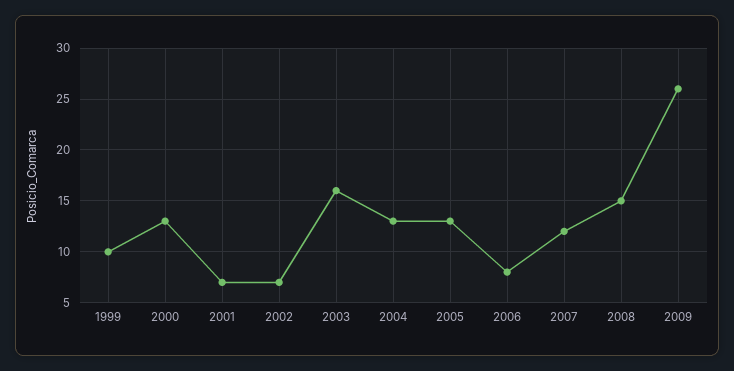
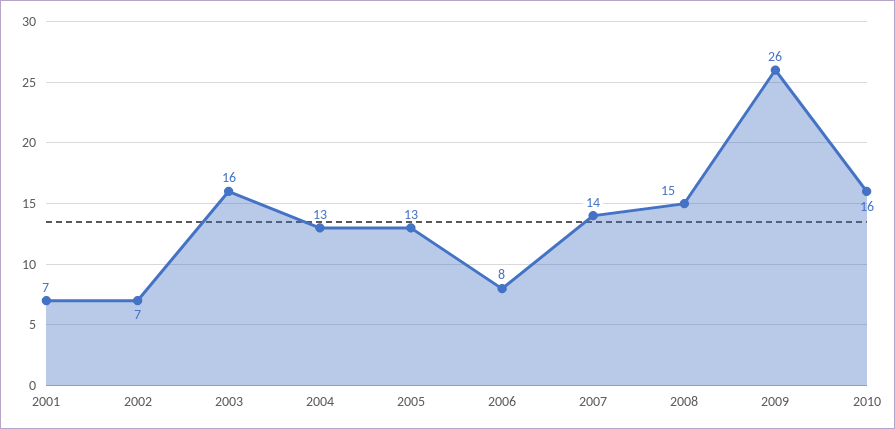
1999: 10 -> none
2000: 13 -> none
2007: 12 -> 14
2010: none -> 16

